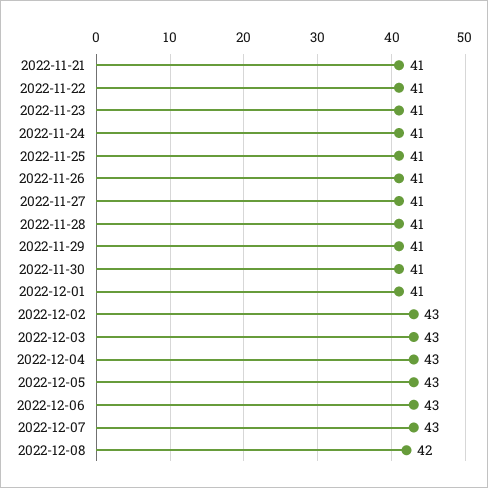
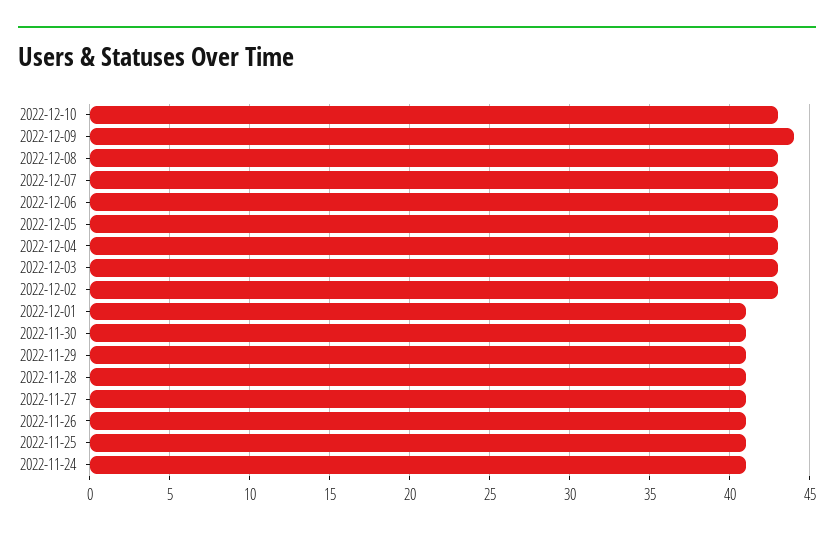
2022-11-21: 41 -> none
2022-11-22: 41 -> none
2022-11-23: 41 -> none
2022-12-08: 42 -> 43
2022-12-10: none -> 43
2022-12-09: none -> 44

